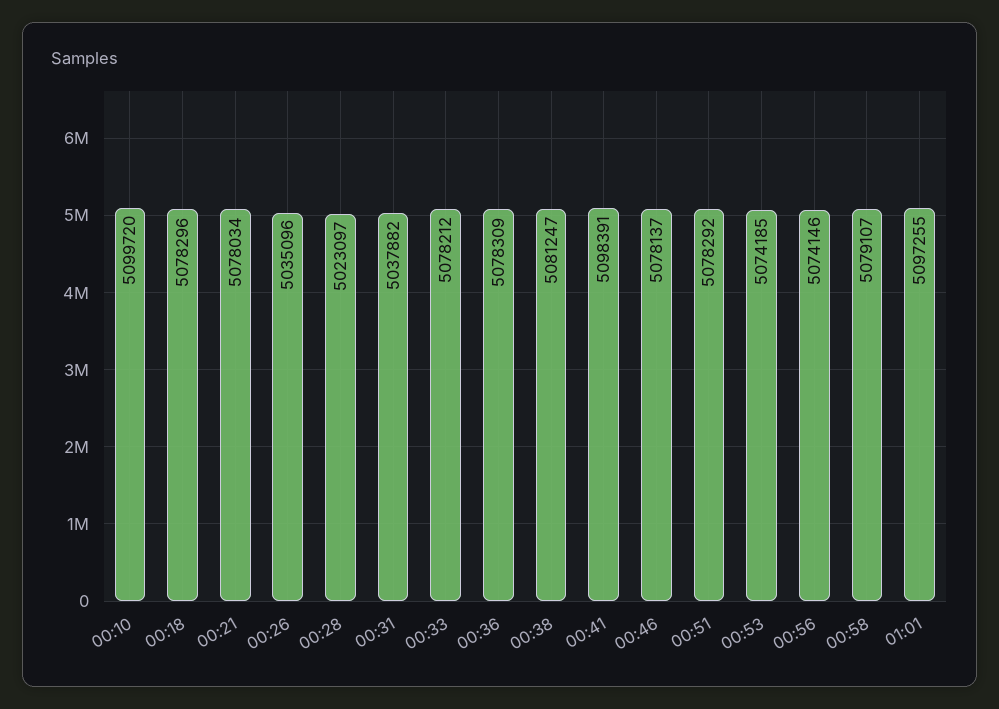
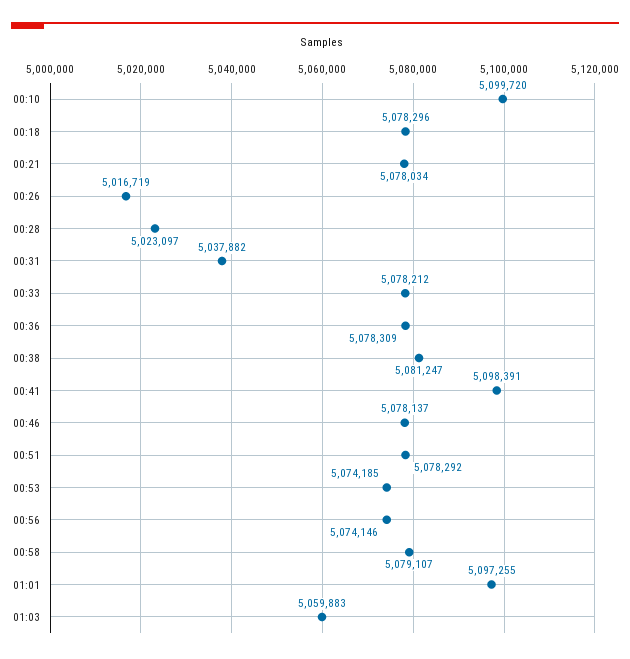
00:26: 5035096 -> 5016719
01:03: none -> 5059883

